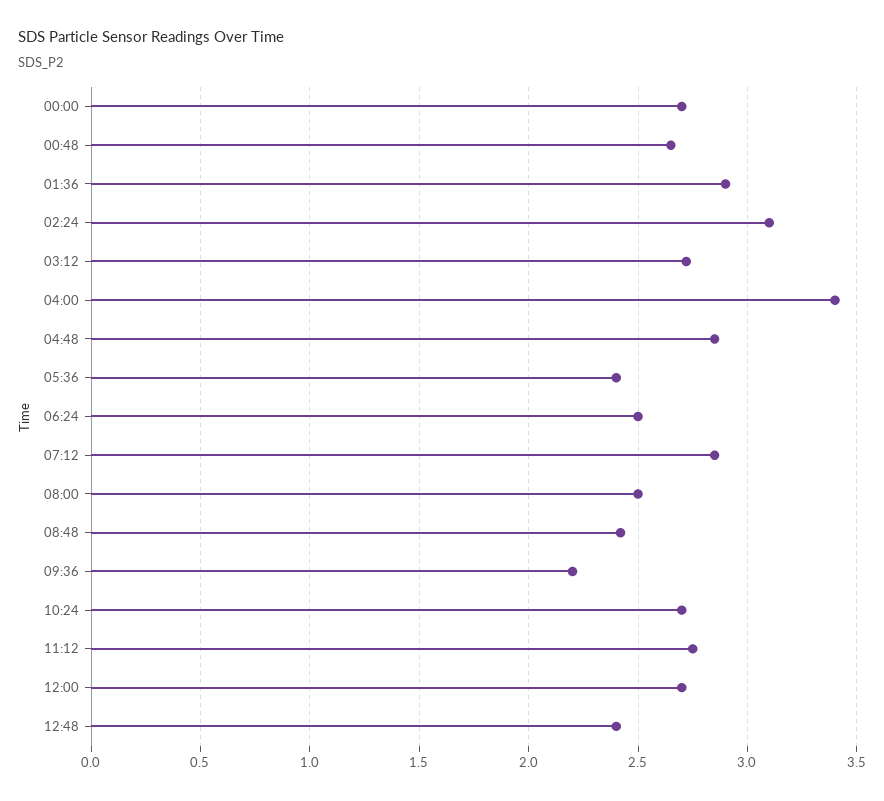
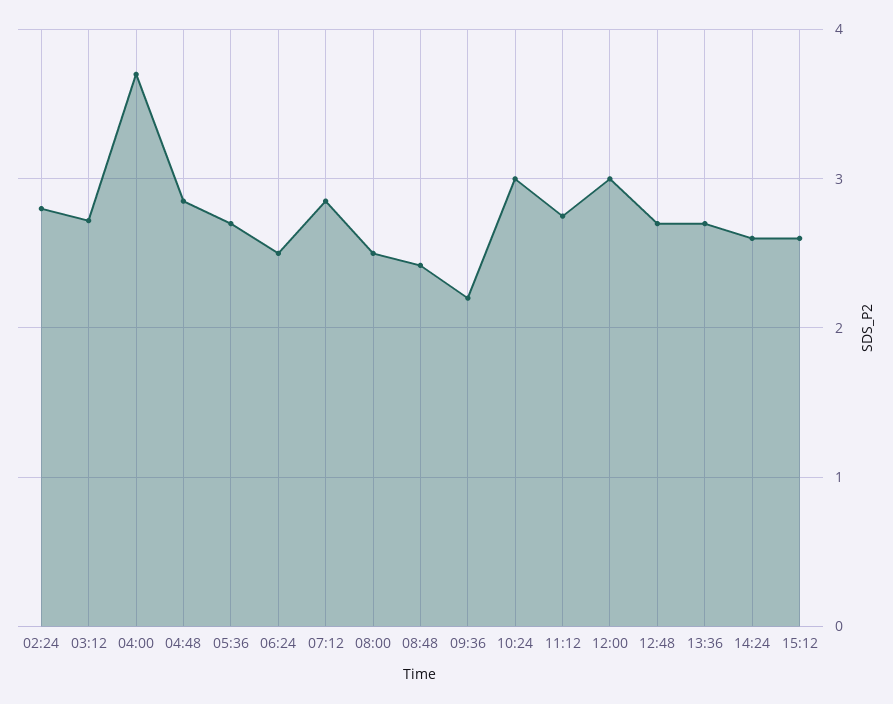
00:00: 2.7 -> none
00:48: 2.65 -> none
01:36: 2.9 -> none
02:24: 3.1 -> 2.8
04:00: 3.4 -> 3.7
05:36: 2.4 -> 2.7
10:24: 2.7 -> 3
12:00: 2.7 -> 3
12:48: 2.4 -> 2.7
13:36: none -> 2.7
14:24: none -> 2.6
15:12: none -> 2.6

